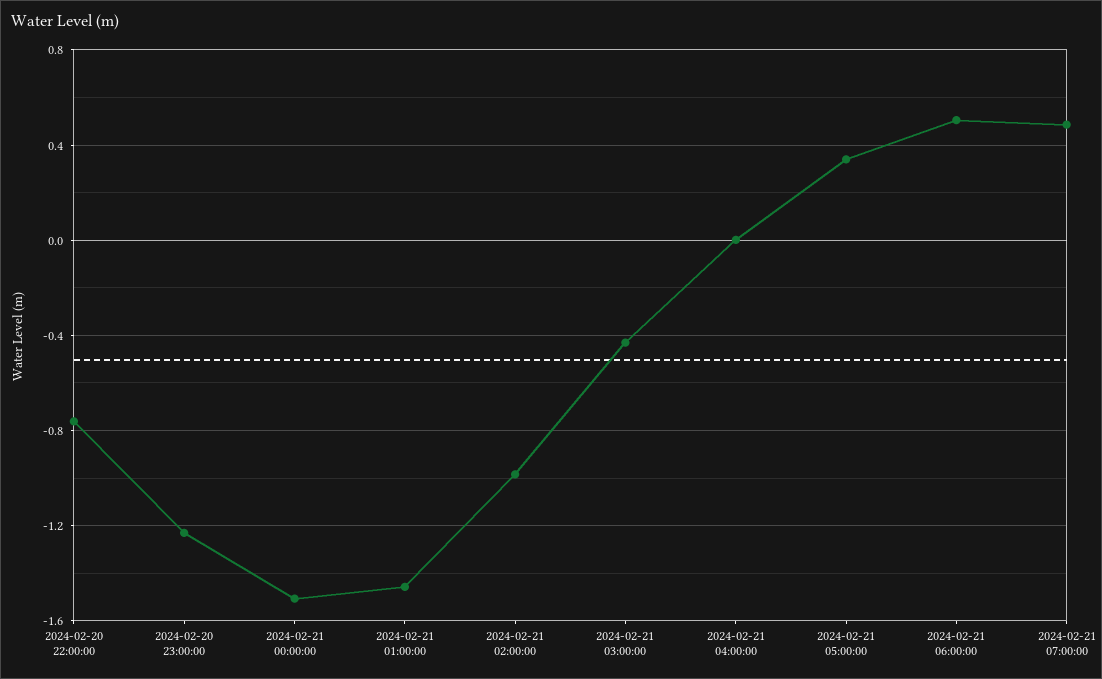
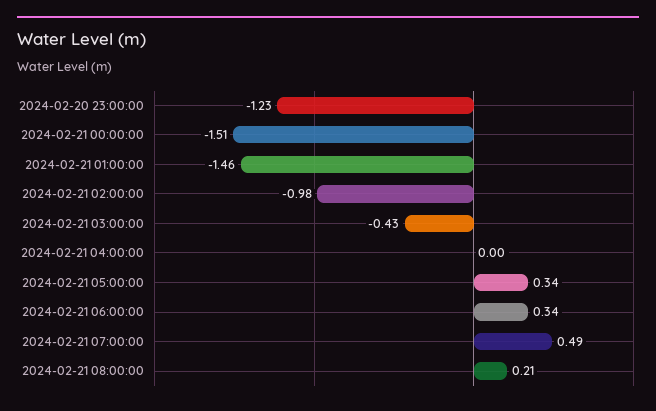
2024-02-20 22:00:00: -0.75 -> none
2024-02-21 06:00:00: 0.5 -> 0.34
2024-02-21 08:00:00: none -> 0.21

